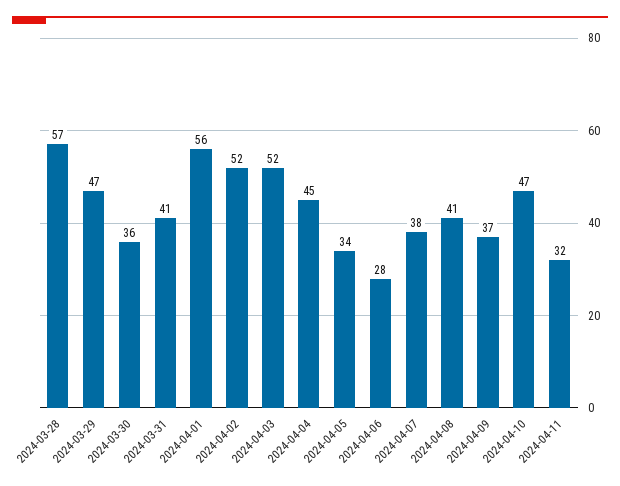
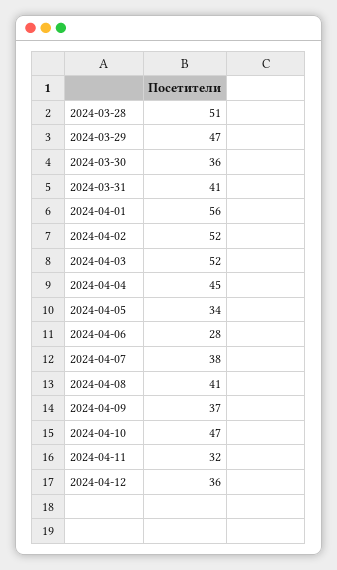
2024-03-28: 57 -> 51
2024-04-12: none -> 36

